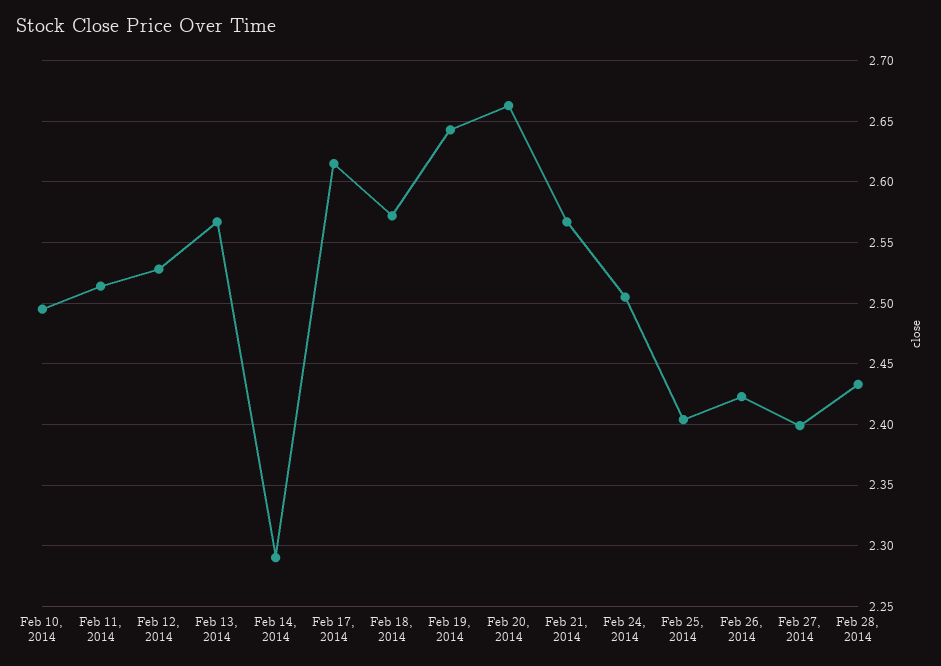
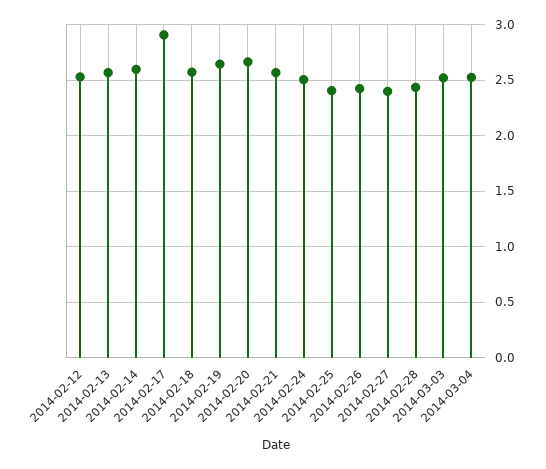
Feb 10, 2014: 2.495 -> none
Feb 11, 2014: 2.515 -> none
Feb 14, 2014: 2.29 -> 2.6
Feb 17, 2014: 2.615 -> 2.9
2014-03-03: none -> 2.5
2014-03-04: none -> 2.5

